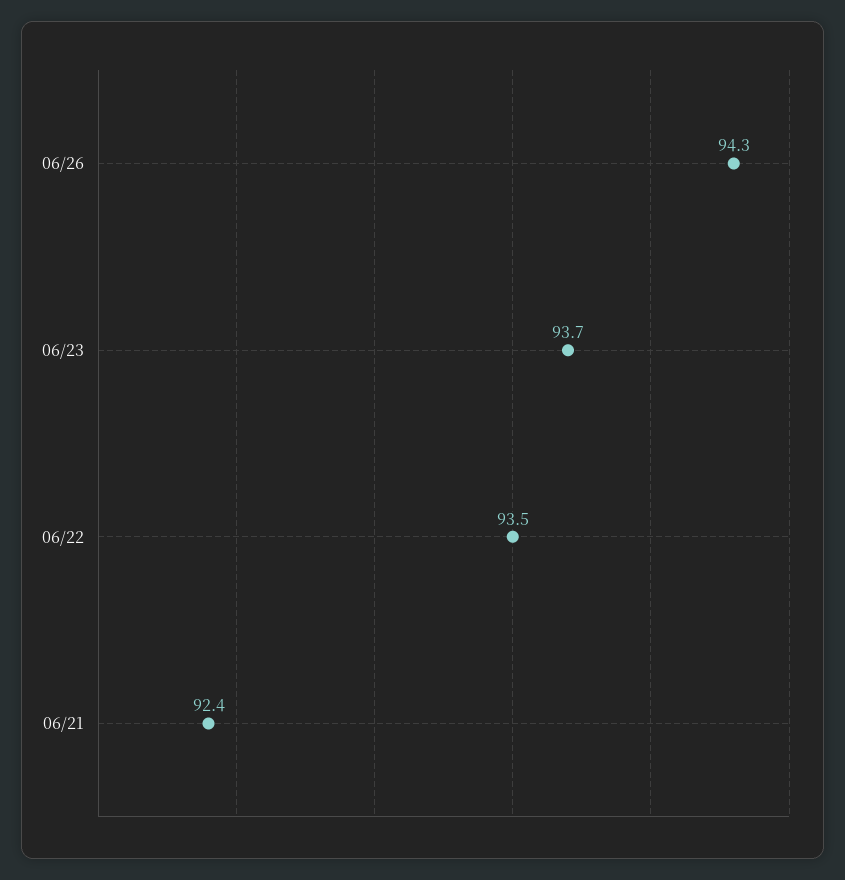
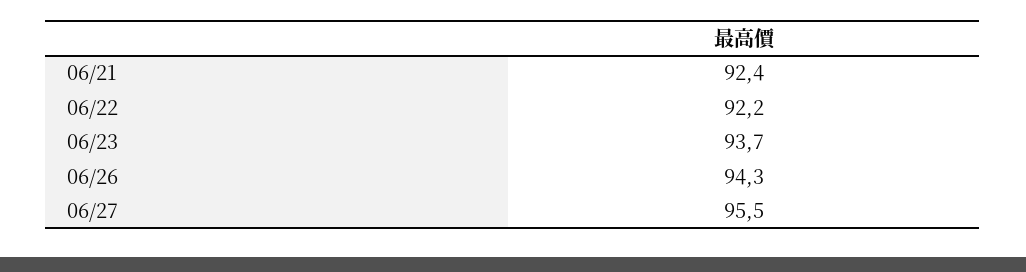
06/22: 93.5 -> 92.2
06/27: none -> 95.5

